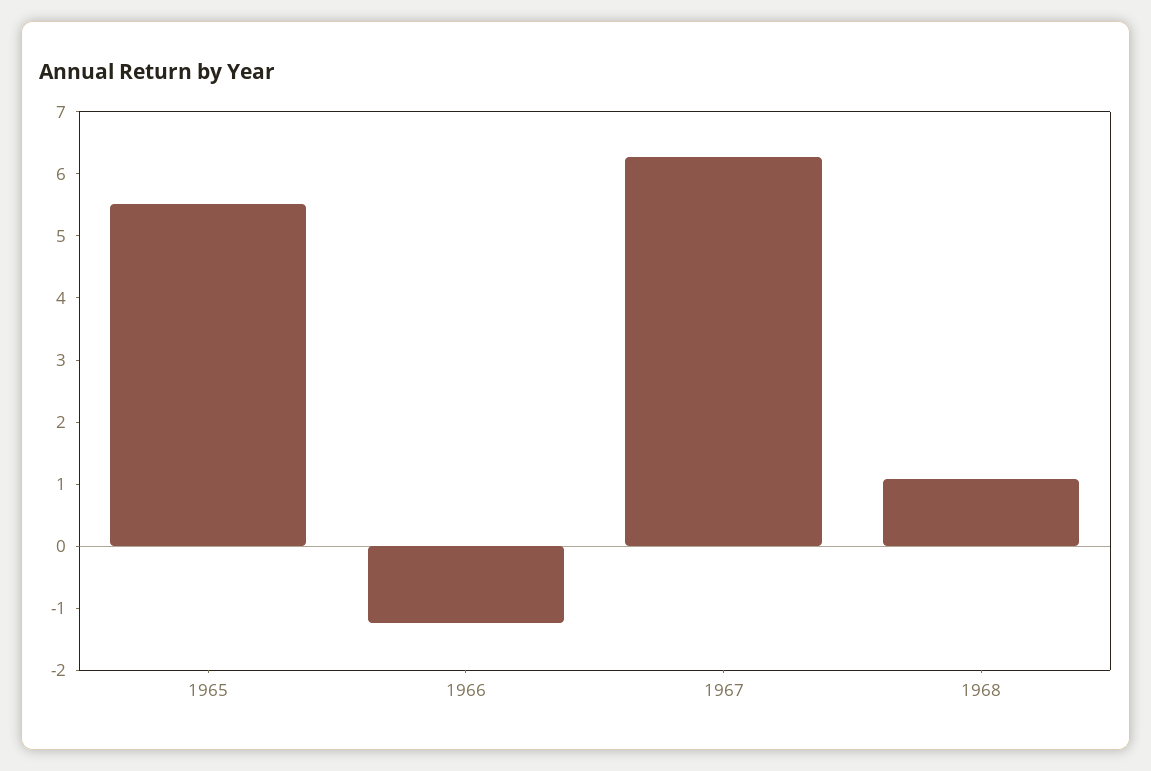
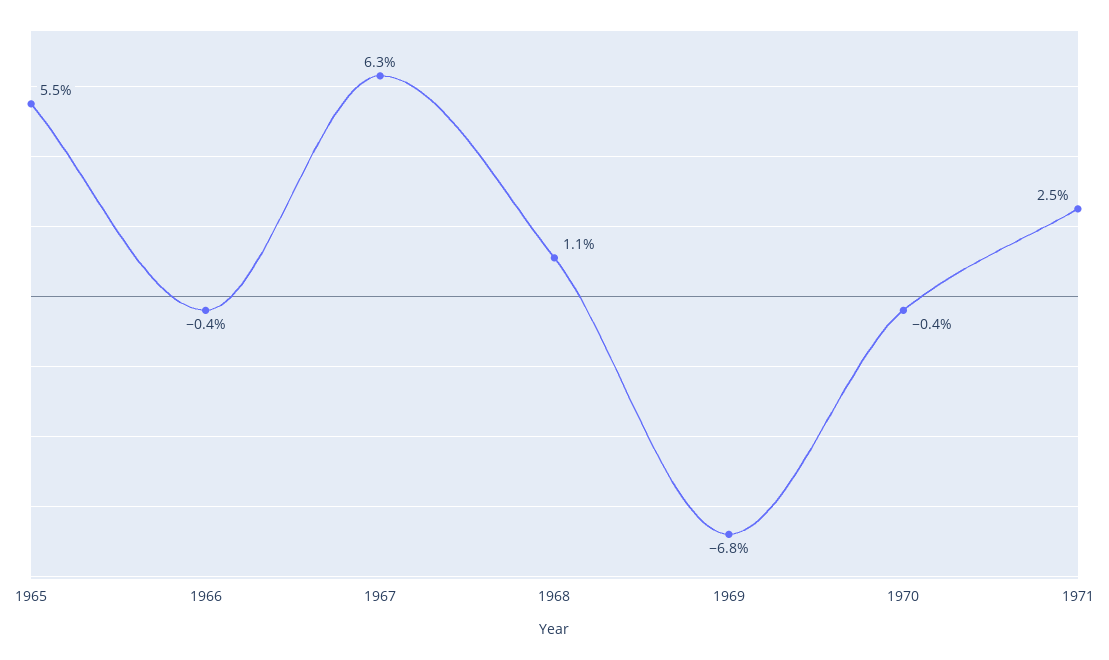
1966: -1.2 -> -0.4
1969: none -> -6.8
1970: none -> -0.4
1971: none -> 2.5

